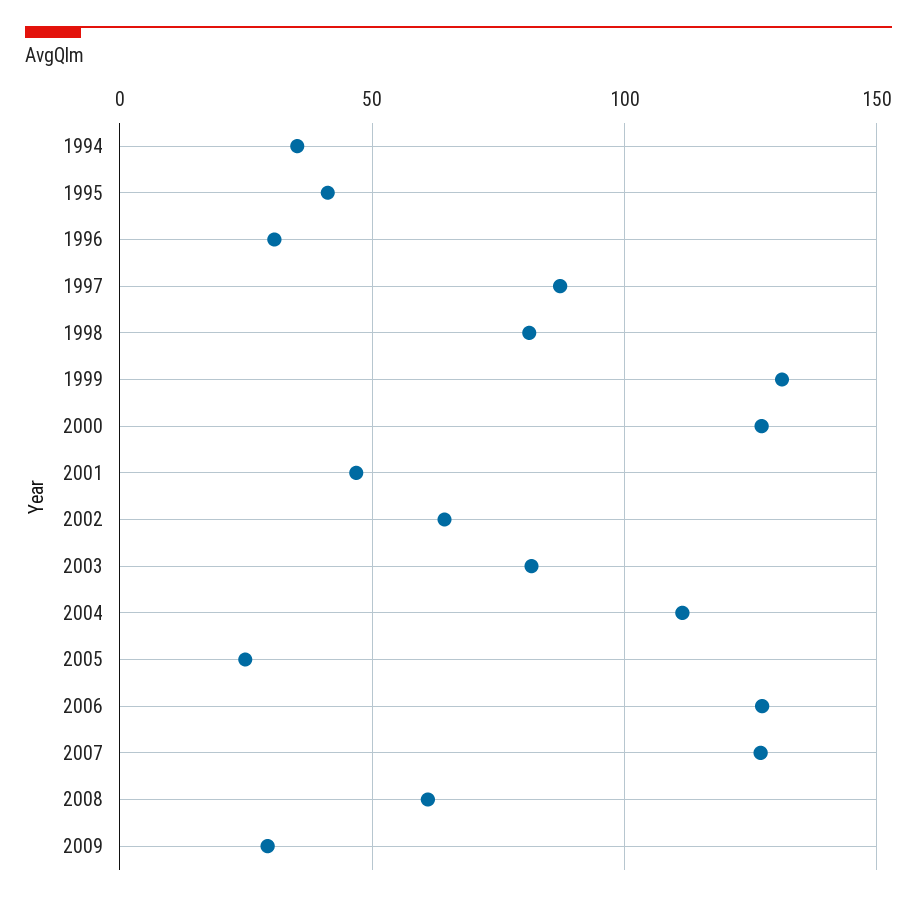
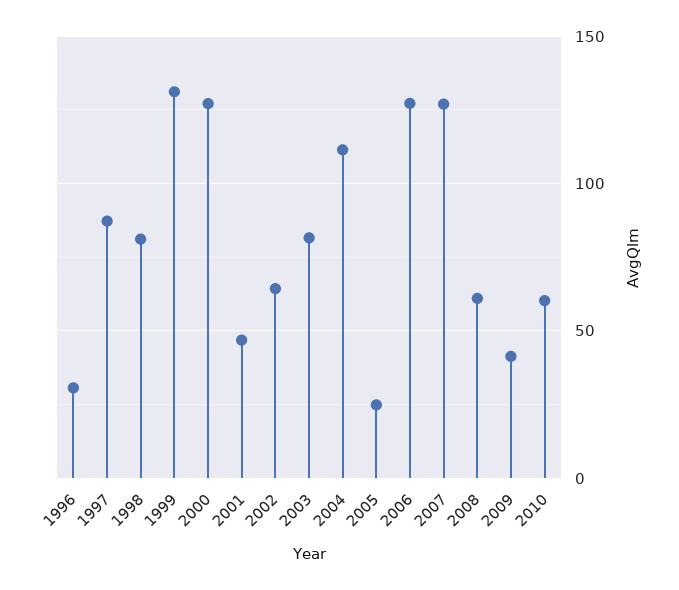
1994: 35 -> none
1995: 40 -> none
2009: 30 -> 40
2010: none -> 60

